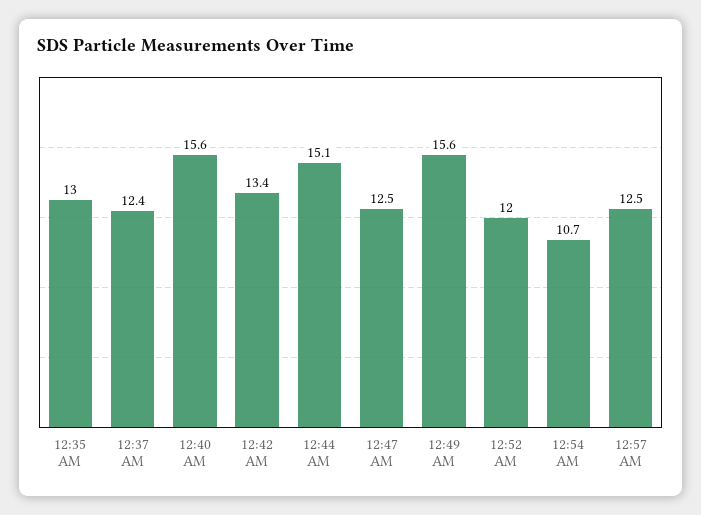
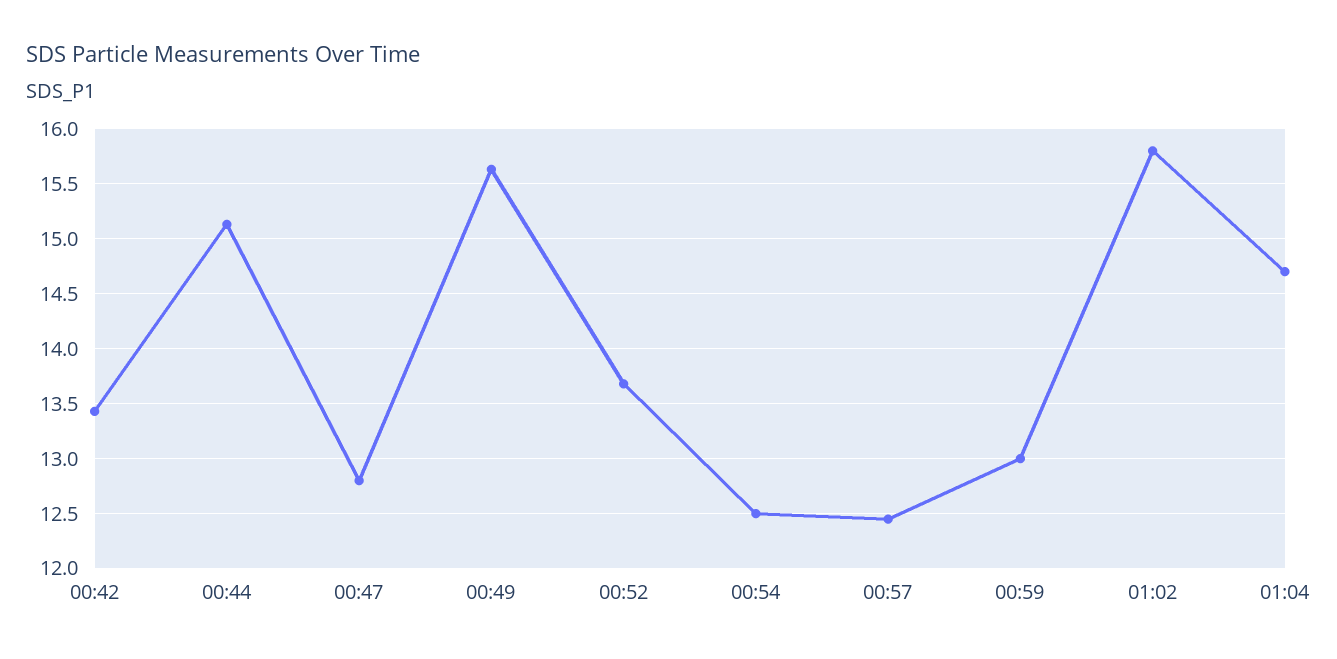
12:35 AM: 13 -> none
12:37 AM: 12.4 -> none
12:40 AM: 15.6 -> none
12:47 AM: 12.5 -> 12.8
12:52 AM: 12 -> 13.7
12:54 AM: 10.7 -> 12.5
00:59: none -> 13
01:02: none -> 15.8
01:04: none -> 14.7

